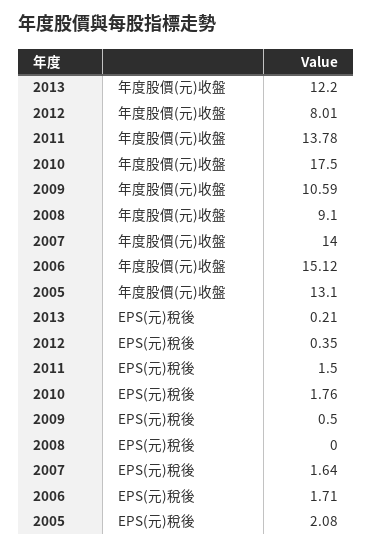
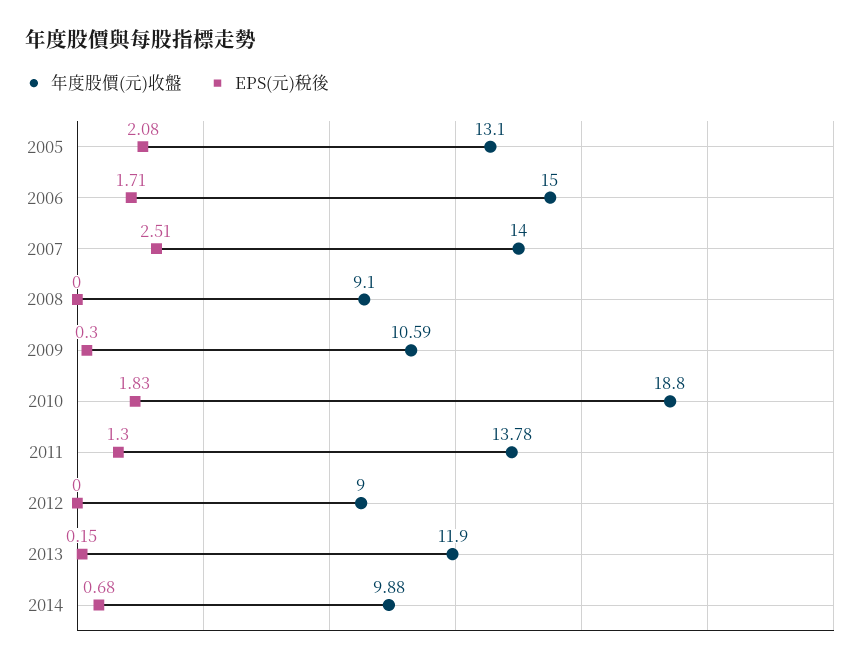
年度股價(元)收盤, 2013: 12.2 -> 11.9
年度股價(元)收盤, 2012: 8.01 -> 9
年度股價(元)收盤, 2010: 17.5 -> 18.8
年度股價(元)收盤, 2006: 15.12 -> 15
EPS(元)稅後, 2013: 0.21 -> 0.15
EPS(元)稅後, 2012: 0.35 -> 0
EPS(元)稅後, 2011: 1.5 -> 1.3
EPS(元)稅後, 2010: 1.76 -> 1.83
EPS(元)稅後, 2009: 0.5 -> 0.3
EPS(元)稅後, 2007: 1.64 -> 2.51
年度股價(元)收盤, 2014: none -> 9.88
EPS(元)稅後, 2014: none -> 0.68

